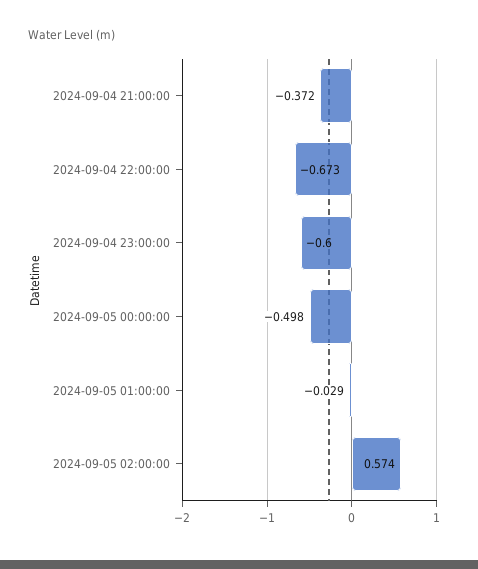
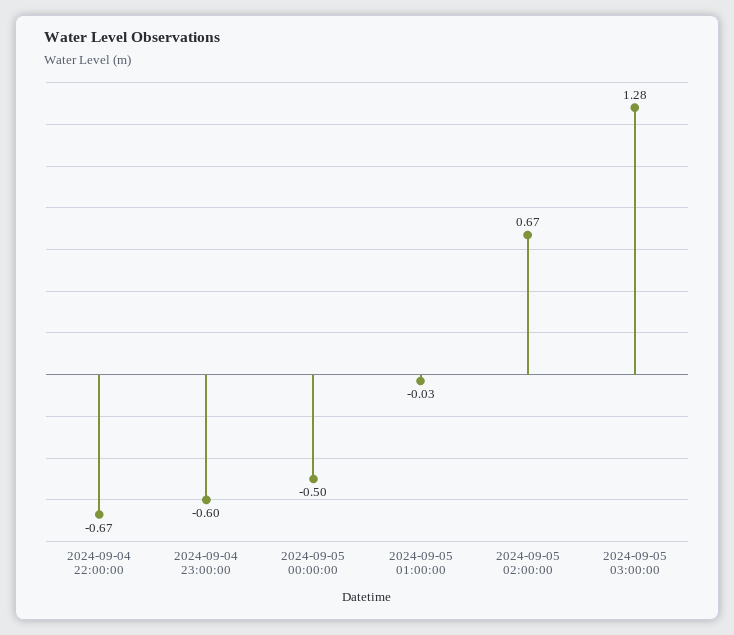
2024-09-04 21:00:00: -0.372 -> none
2024-09-05 02:00:00: 0.574 -> 0.67
2024-09-05 03:00:00: none -> 1.28

